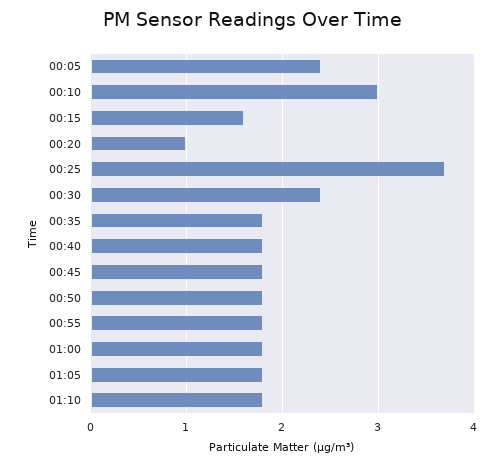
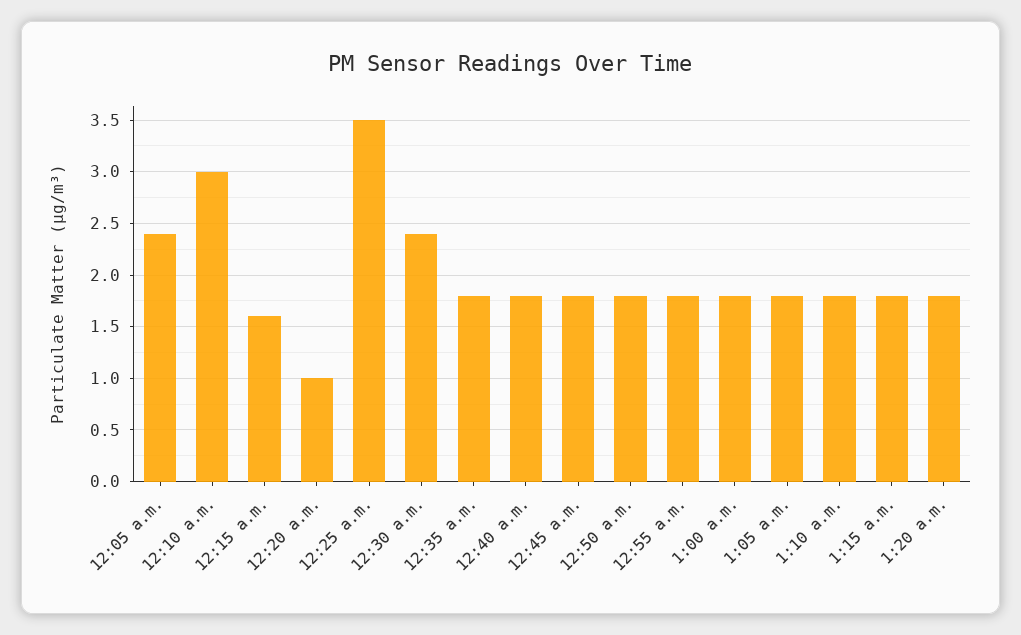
00:25: 3.7 -> 3.5
1:15 a.m.: none -> 1.8
1:20 a.m.: none -> 1.8

